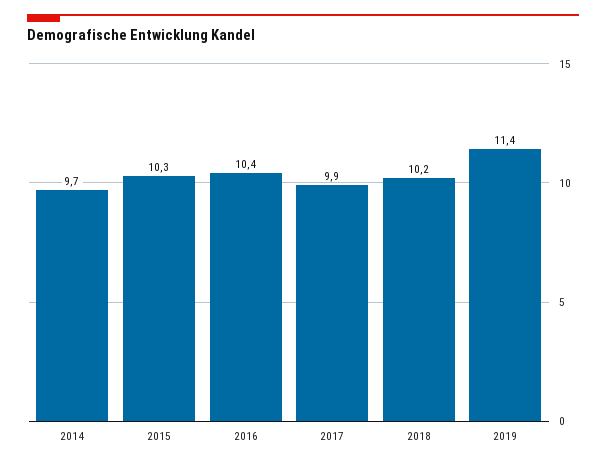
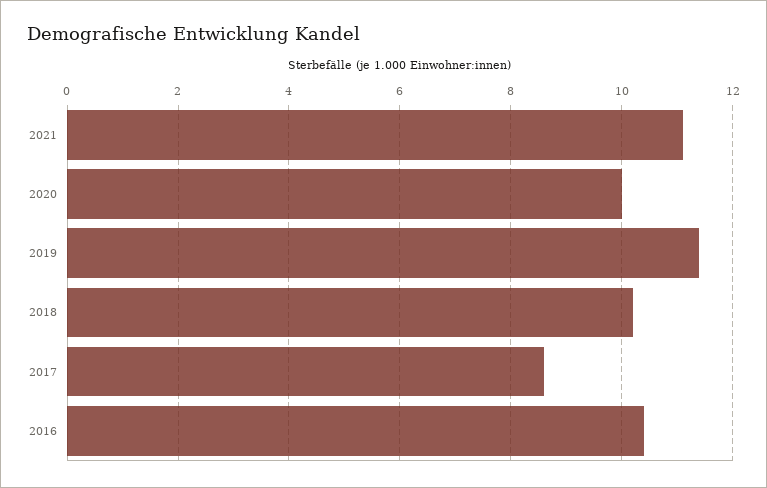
2014: 9.7 -> none
2015: 10.3 -> none
2017: 9.9 -> 8.5
2021: none -> 11
2020: none -> 10

